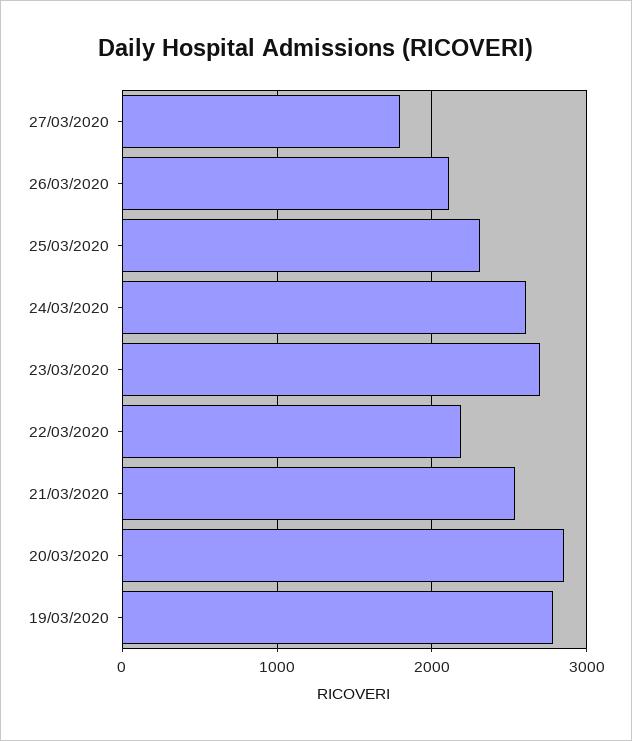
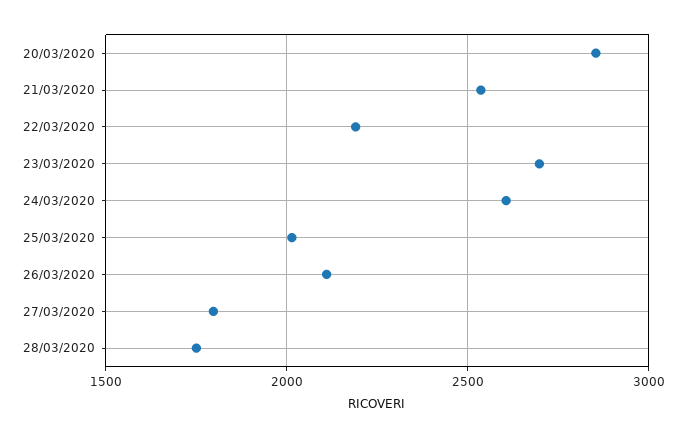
25/03/2020: 2300 -> 2000
19/03/2020: 2800 -> none
28/03/2020: none -> 1750

